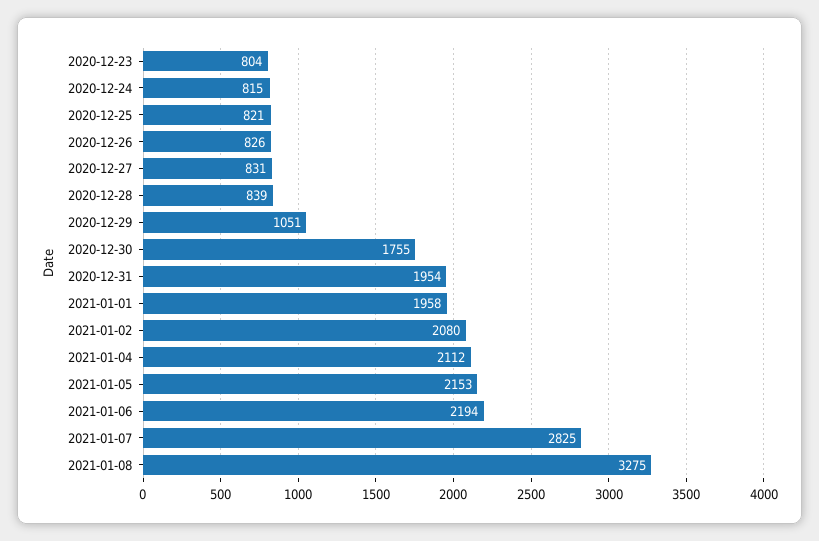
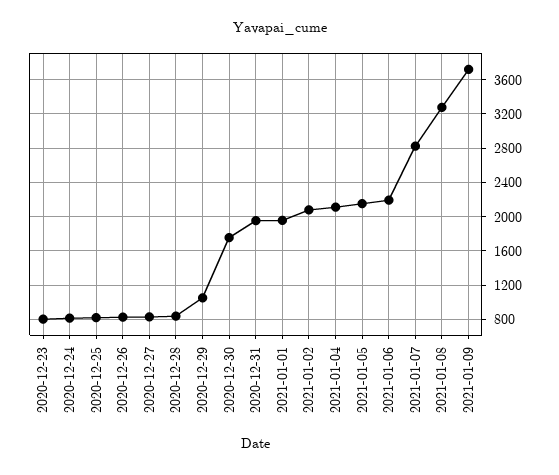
2021-01-09: none -> 3700

